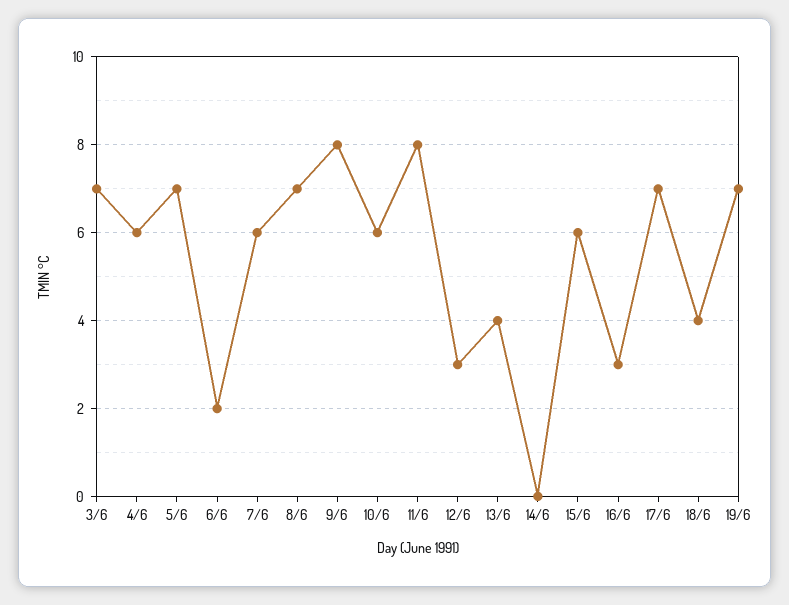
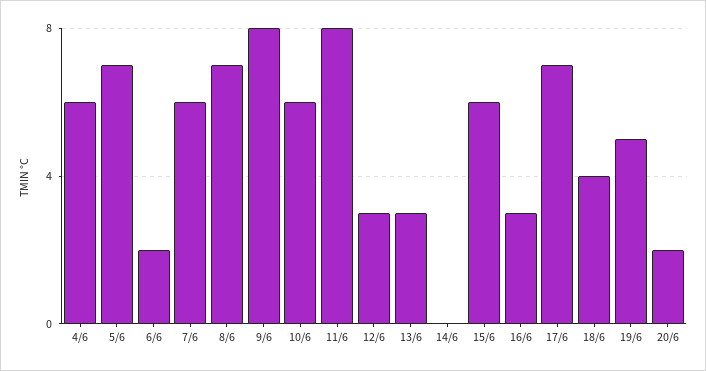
3/6: 7 -> none
13/6: 4 -> 3
19/6: 7 -> 5
20/6: none -> 2

